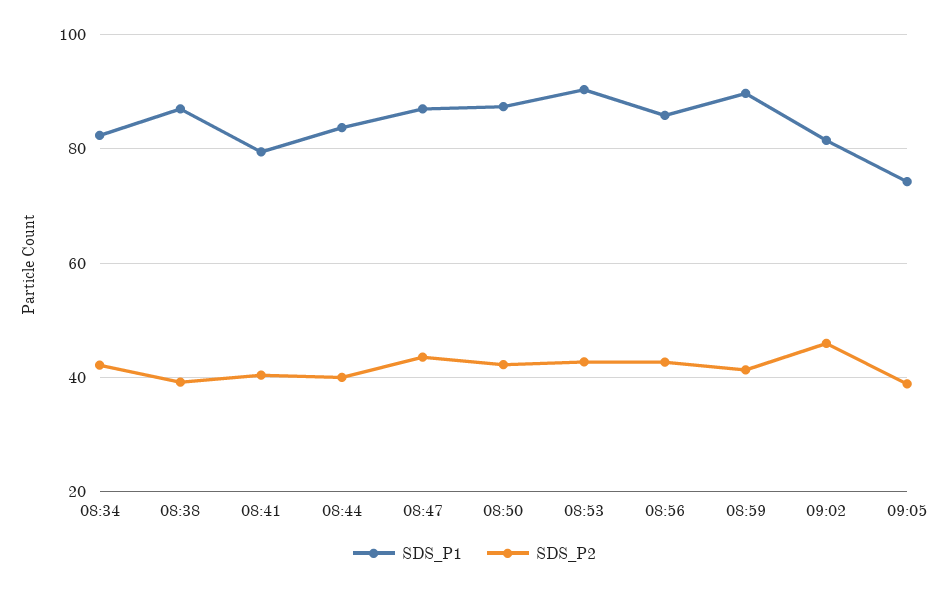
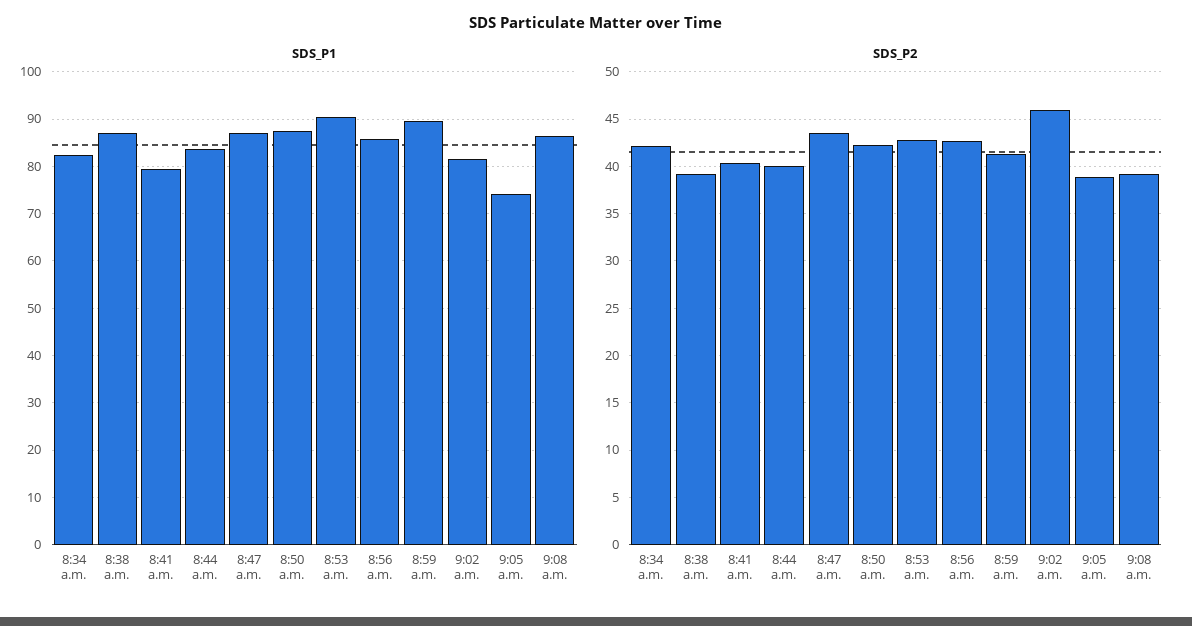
SDS_P1, 9:08 a.m.: none -> 86
SDS_P2, 9:08 a.m.: none -> 39

